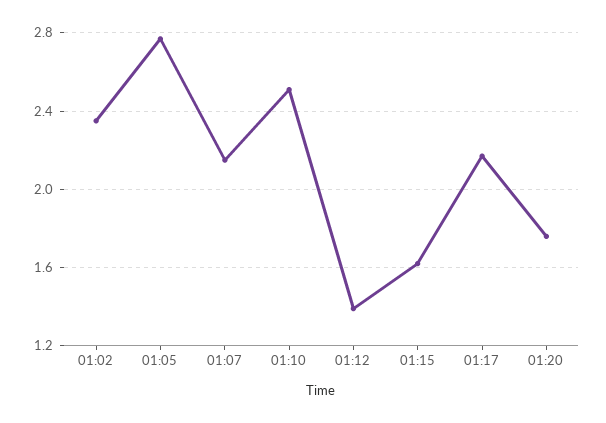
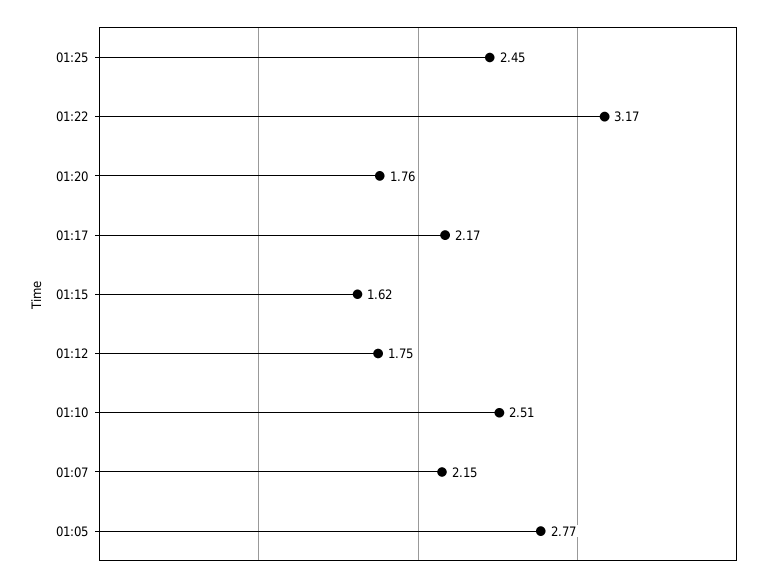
01:02: 2.35 -> none
01:12: 1.4 -> 1.75
01:25: none -> 2.45
01:22: none -> 3.17

